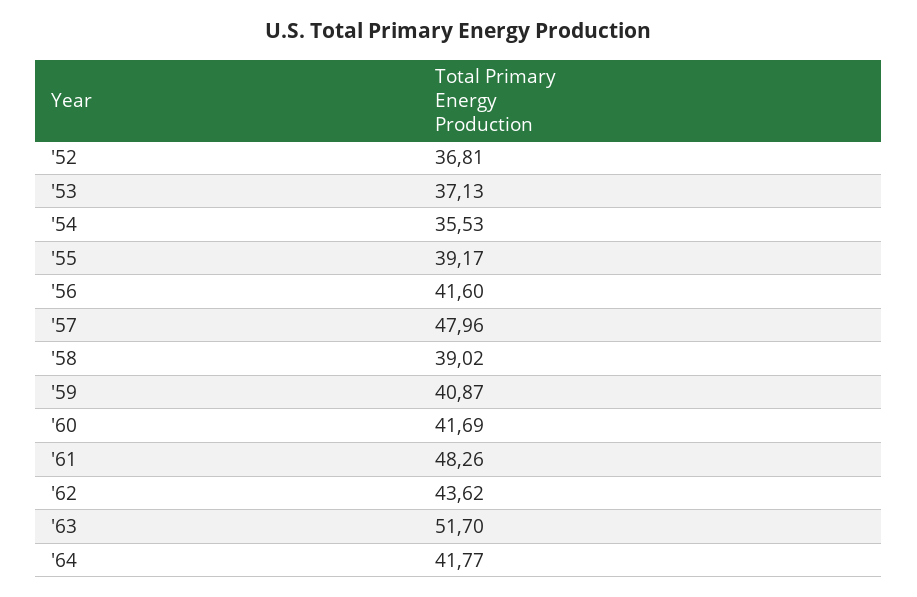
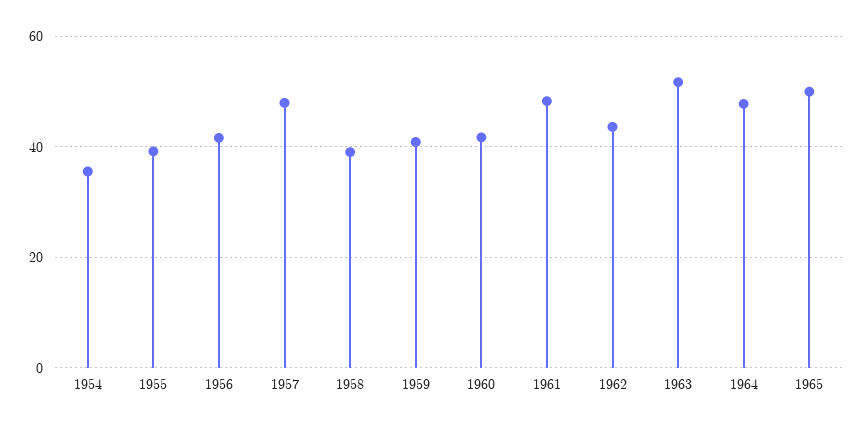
'52: 36.81 -> none
'53: 37.13 -> none
'64: 41.77 -> 48
1965: none -> 50

